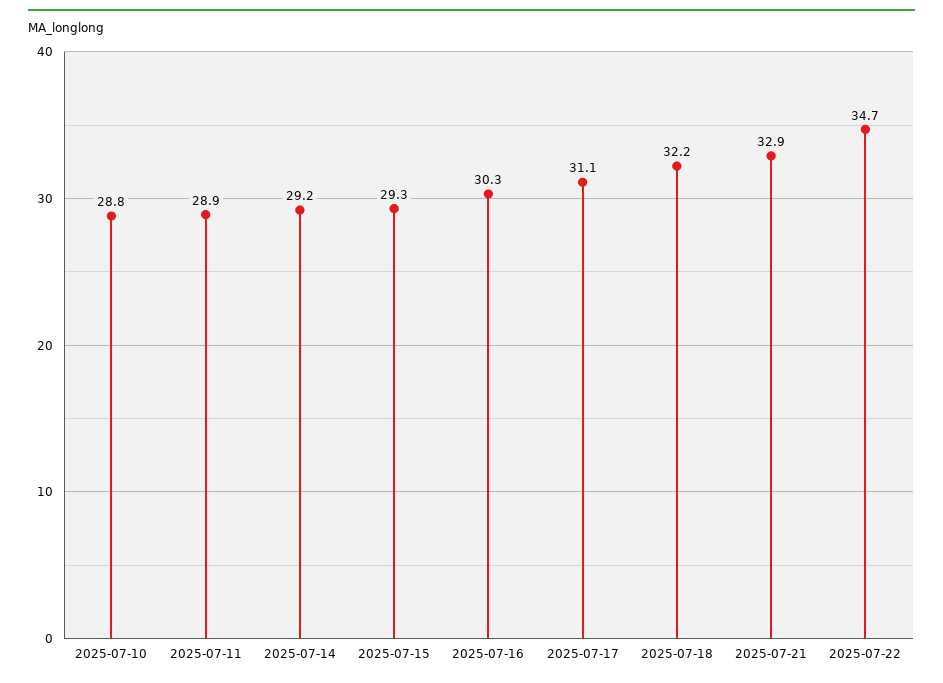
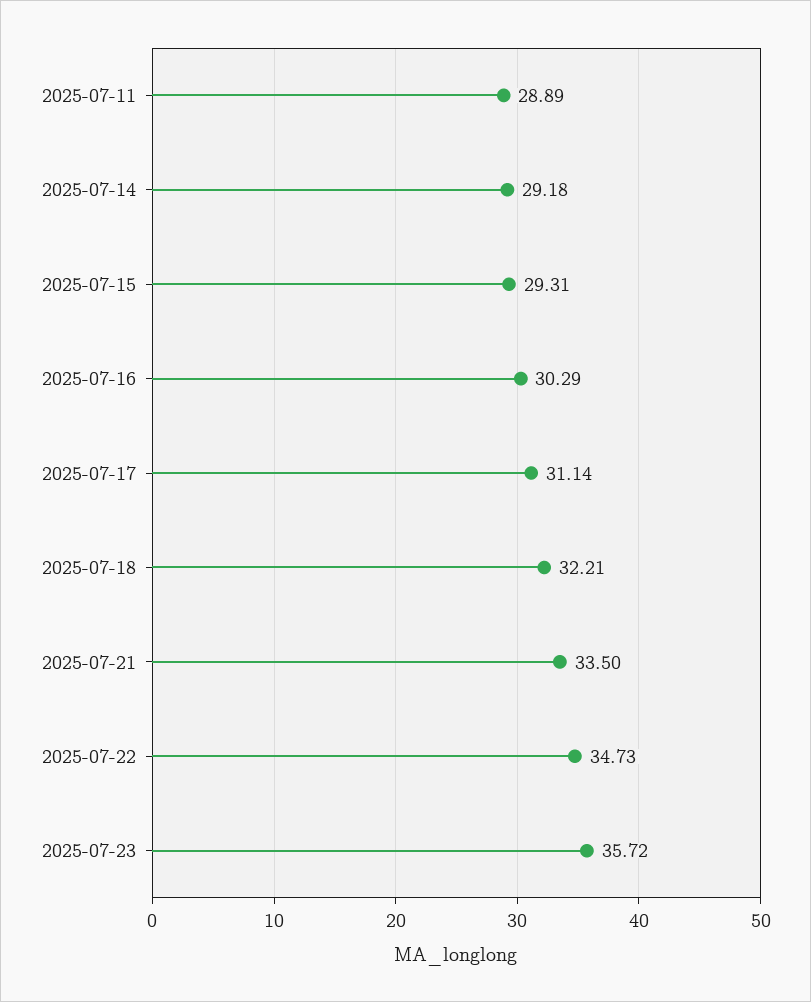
2025-07-10: 28.8 -> none
2025-07-21: 32.9 -> 33.5
2025-07-23: none -> 35.72

